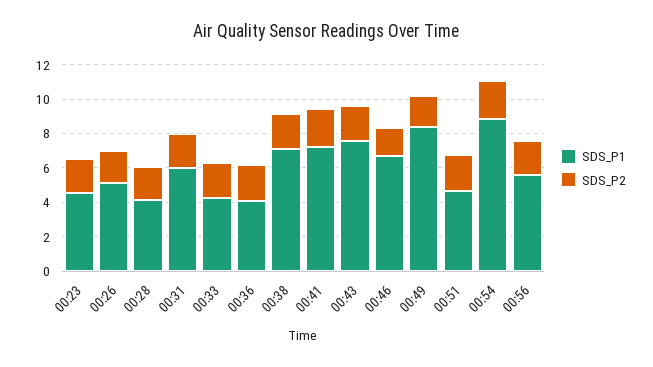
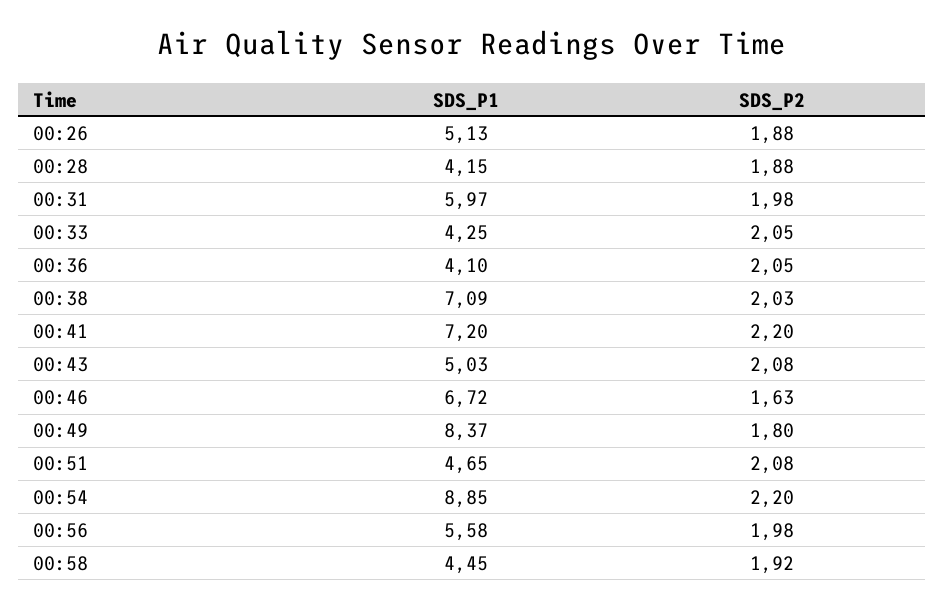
SDS_P1, 00:23: 4.5 -> none
SDS_P2, 00:23: 2 -> none
SDS_P1, 00:43: 7.5 -> 5.03
SDS_P1, 00:58: none -> 4.45
SDS_P2, 00:58: none -> 1.92

